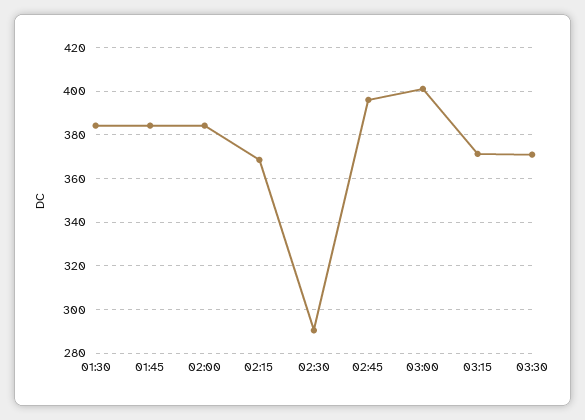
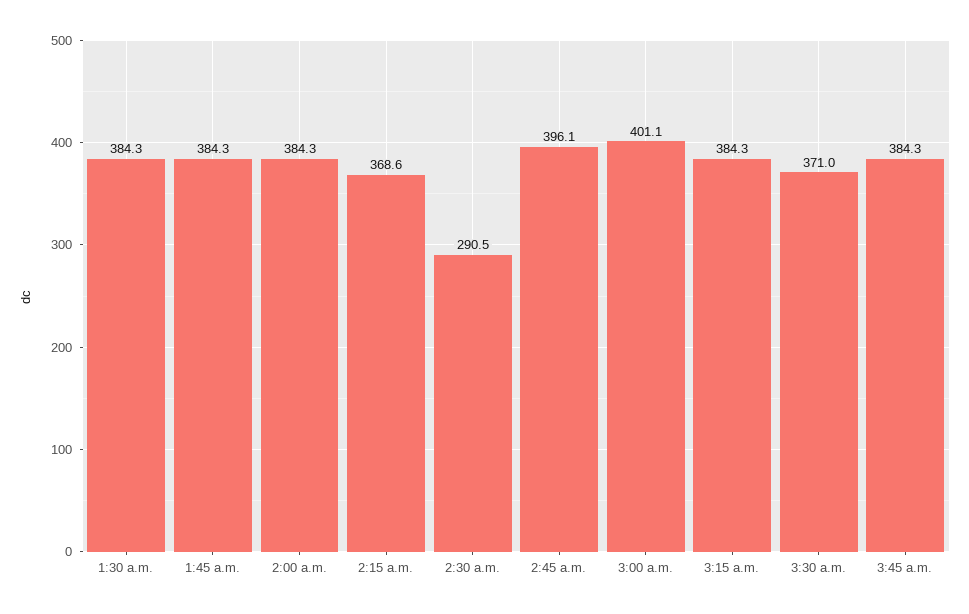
03:15: 370 -> 384.3
3:45 a.m.: none -> 384.3

